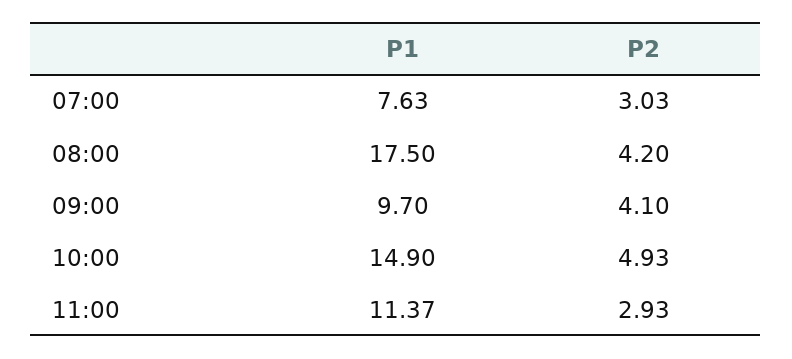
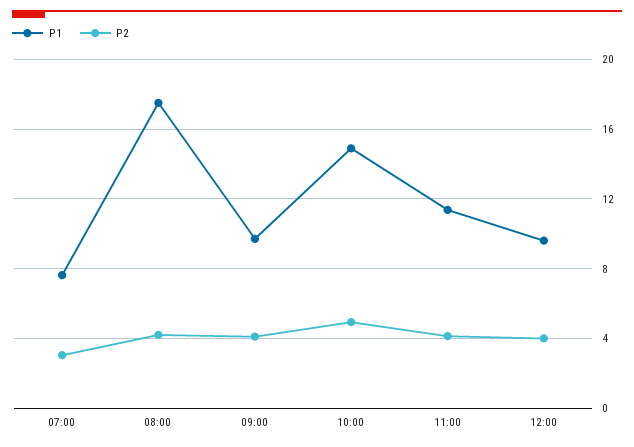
P2, 11:00: 2.93 -> 4
P1, 12:00: none -> 9.5
P2, 12:00: none -> 4

